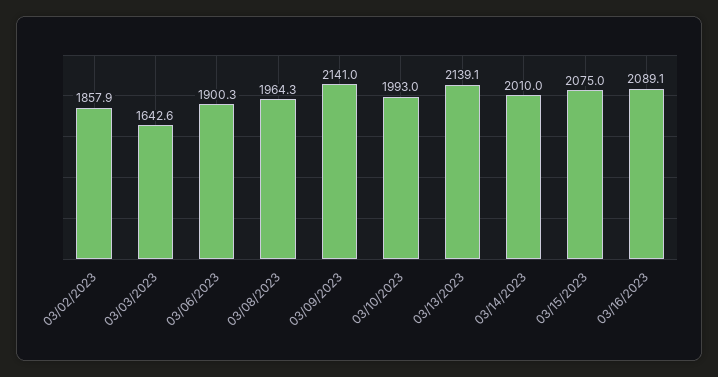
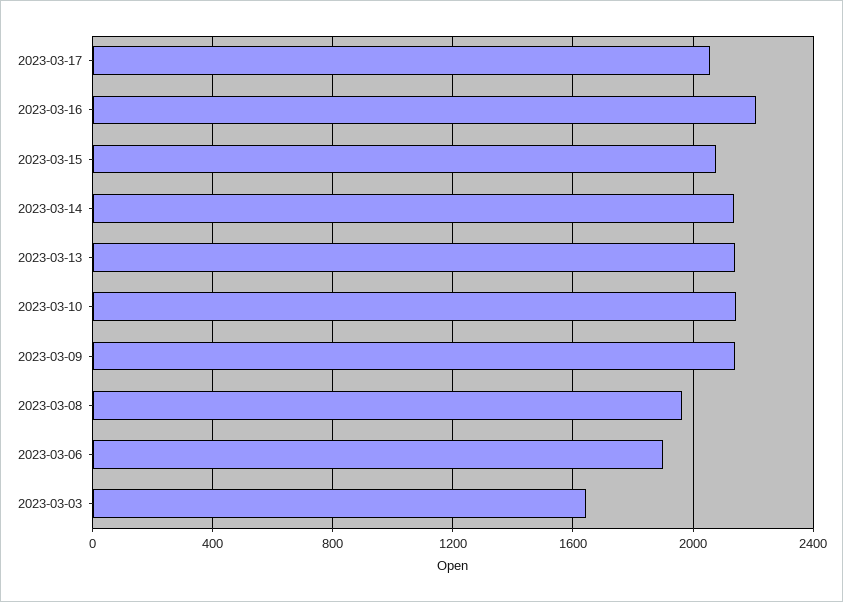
03/02/2023: 1857.9 -> none
03/10/2023: 1993 -> 2150
03/14/2023: 2010 -> 2150
03/16/2023: 2089.1 -> 2200
2023-03-17: none -> 2050

